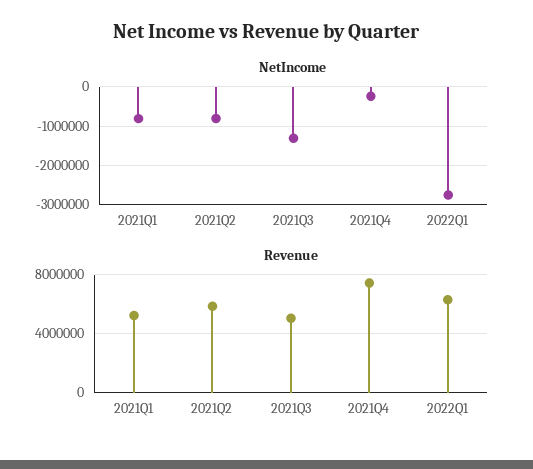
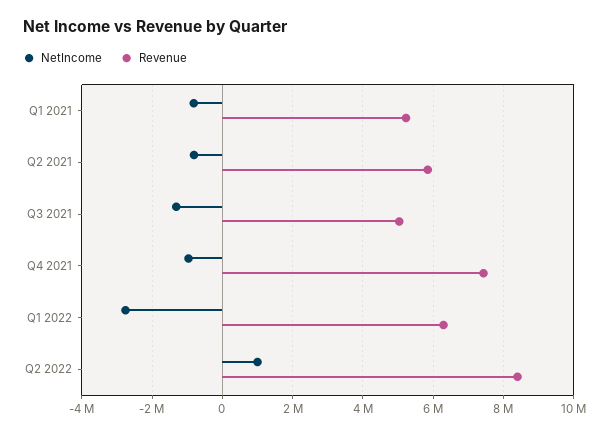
NetIncome, 2021Q4: -200000 -> -1000000
NetIncome, Q2 2022: none -> 1000000
Revenue, Q2 2022: none -> 8400000

